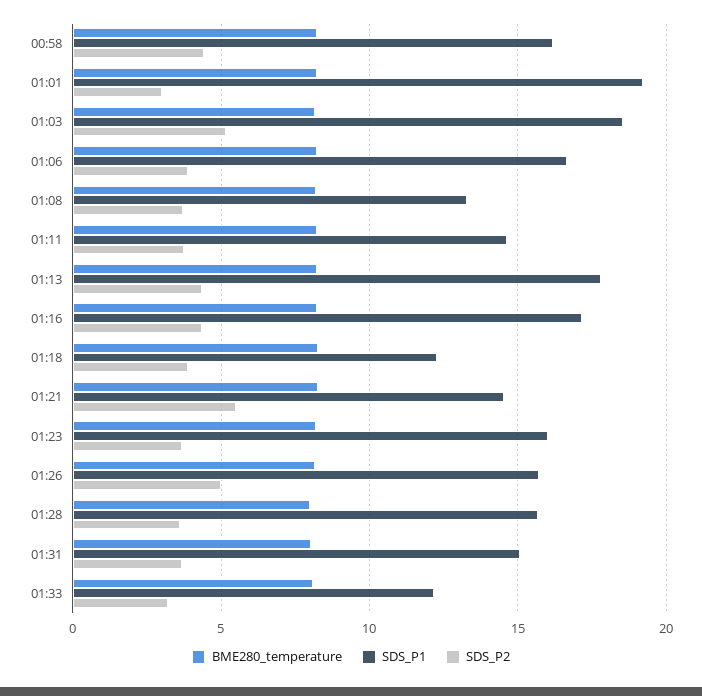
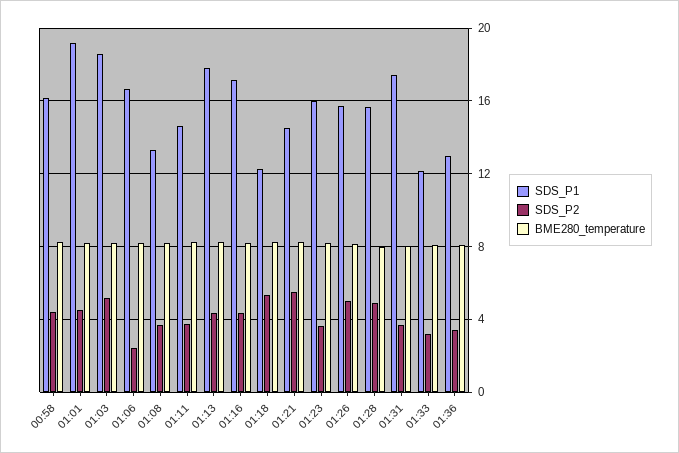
SDS_P2, 01:01: 3 -> 4.5
SDS_P2, 01:06: 4 -> 2.5
SDS_P2, 01:18: 4 -> 5.5
SDS_P2, 01:28: 3.5 -> 5
SDS_P1, 01:31: 15 -> 17.5
SDS_P1, 01:36: none -> 13
SDS_P2, 01:36: none -> 3.5
BME280_temperature, 01:36: none -> 8

